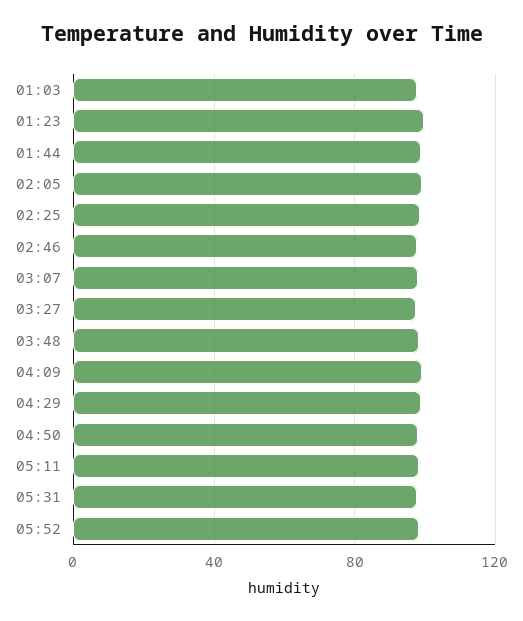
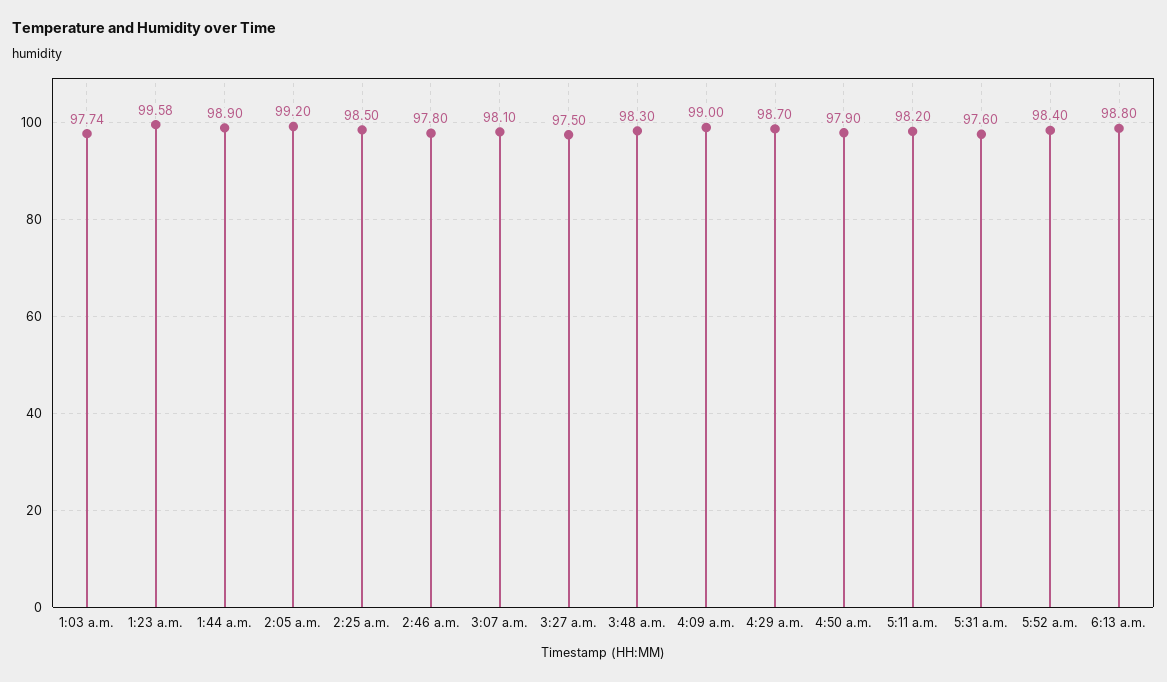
6:13 a.m.: none -> 98.8

